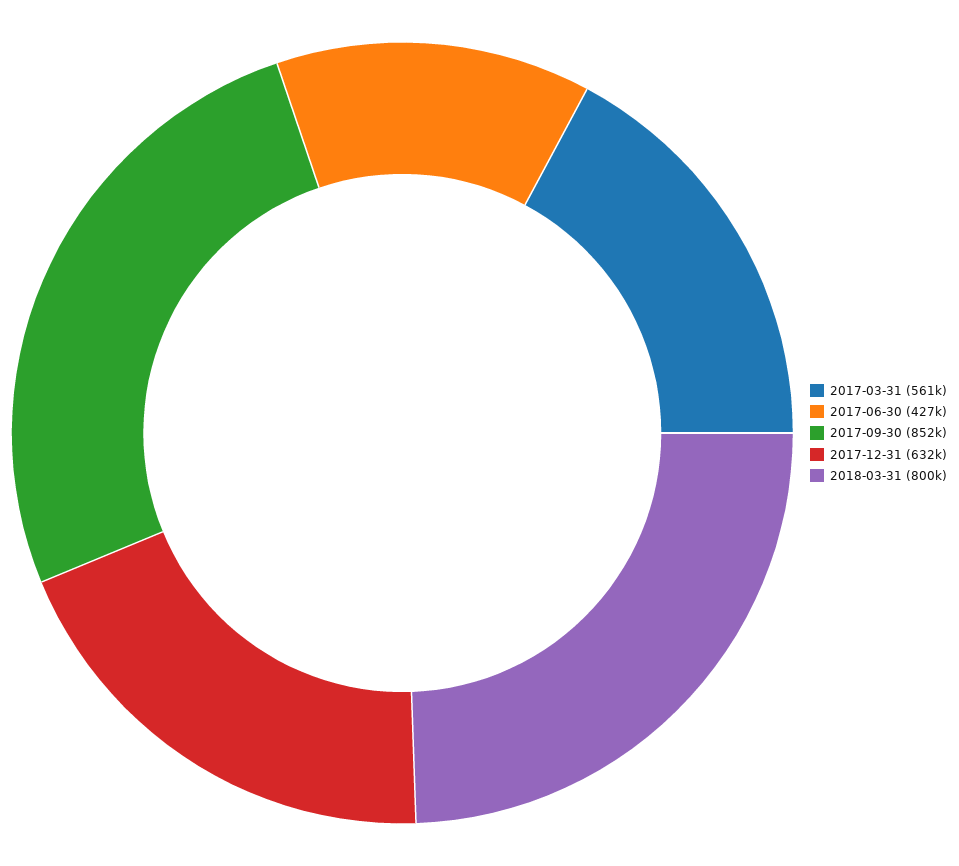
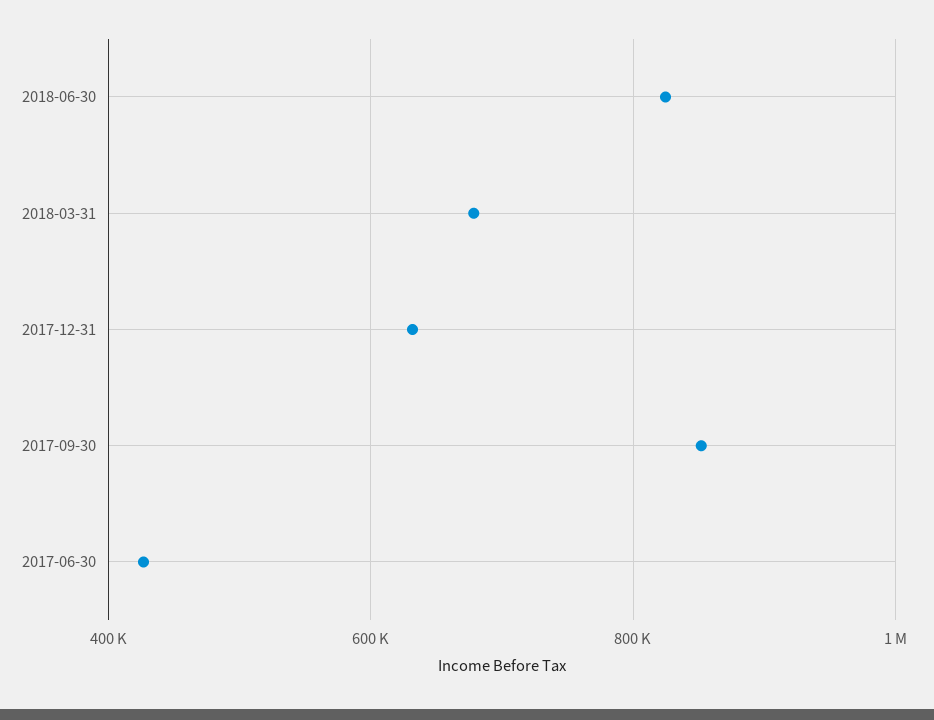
2017-03-31: 561000 -> none
2018-03-31: 800000 -> 680000
2018-06-30: none -> 820000

